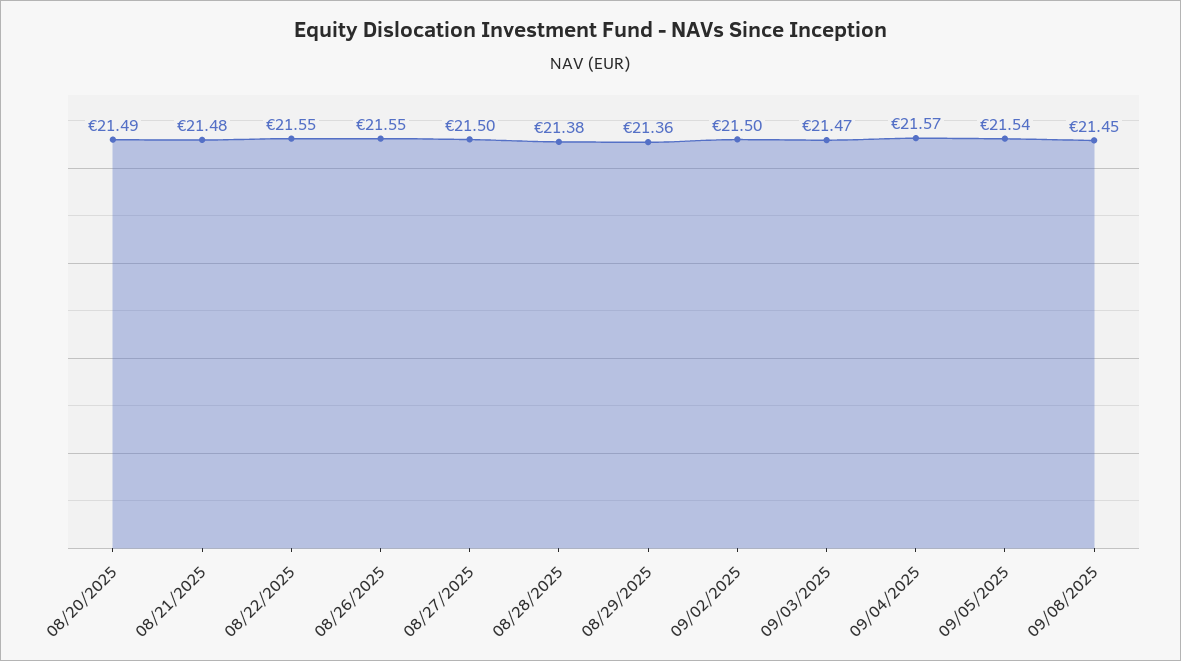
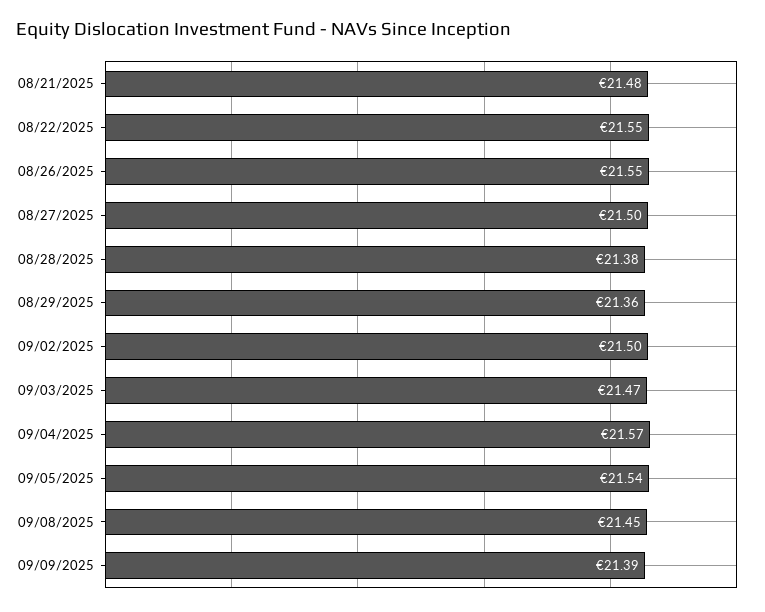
08/20/2025: 21.49 -> none
09/09/2025: none -> 21.39

